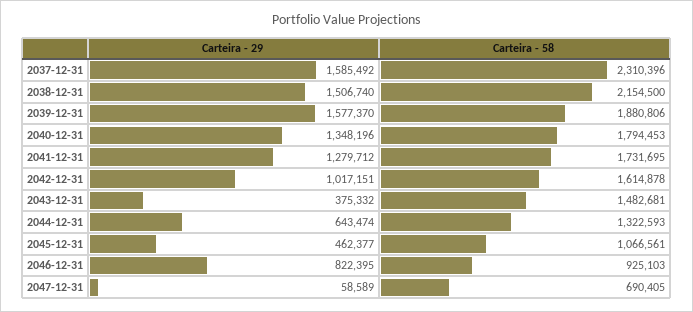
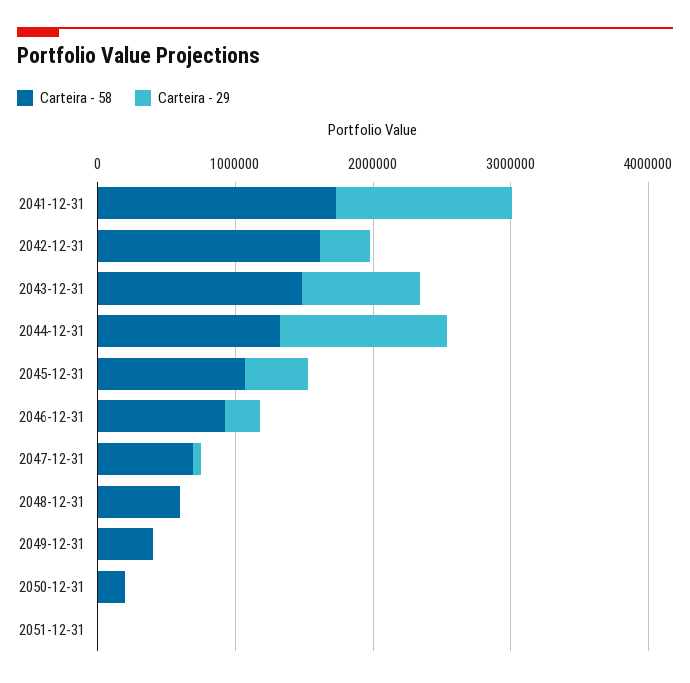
Carteira - 29, 2037-12-31: 1585492 -> none
Carteira - 58, 2037-12-31: 2310396 -> none
Carteira - 29, 2038-12-31: 1506740 -> none
Carteira - 58, 2038-12-31: 2154500 -> none
Carteira - 29, 2039-12-31: 1577370 -> none
Carteira - 58, 2039-12-31: 1880806 -> none
Carteira - 29, 2040-12-31: 1348196 -> none
Carteira - 58, 2040-12-31: 1794453 -> none
Carteira - 29, 2042-12-31: 1017151 -> 400000
Carteira - 29, 2043-12-31: 375332 -> 800000
Carteira - 29, 2044-12-31: 643474 -> 1200000
Carteira - 29, 2046-12-31: 822395 -> 200000
Carteira - 58, 2048-12-31: none -> 600000
Carteira - 29, 2048-12-31: none -> 0
Carteira - 58, 2049-12-31: none -> 400000
Carteira - 29, 2049-12-31: none -> 0
Carteira - 58, 2050-12-31: none -> 200000
Carteira - 29, 2050-12-31: none -> 0
Carteira - 58, 2051-12-31: none -> 0
Carteira - 29, 2051-12-31: none -> 0

